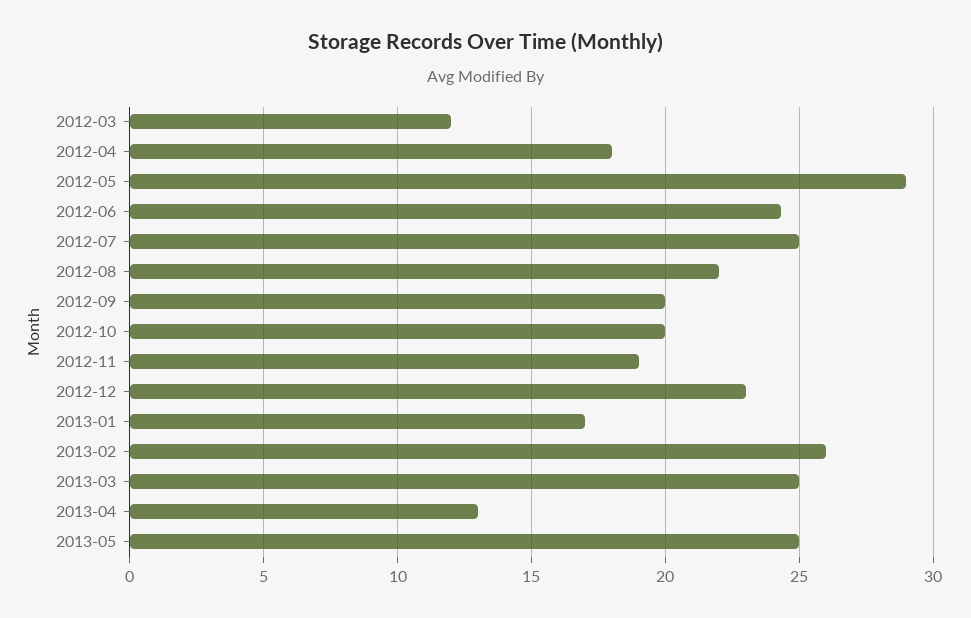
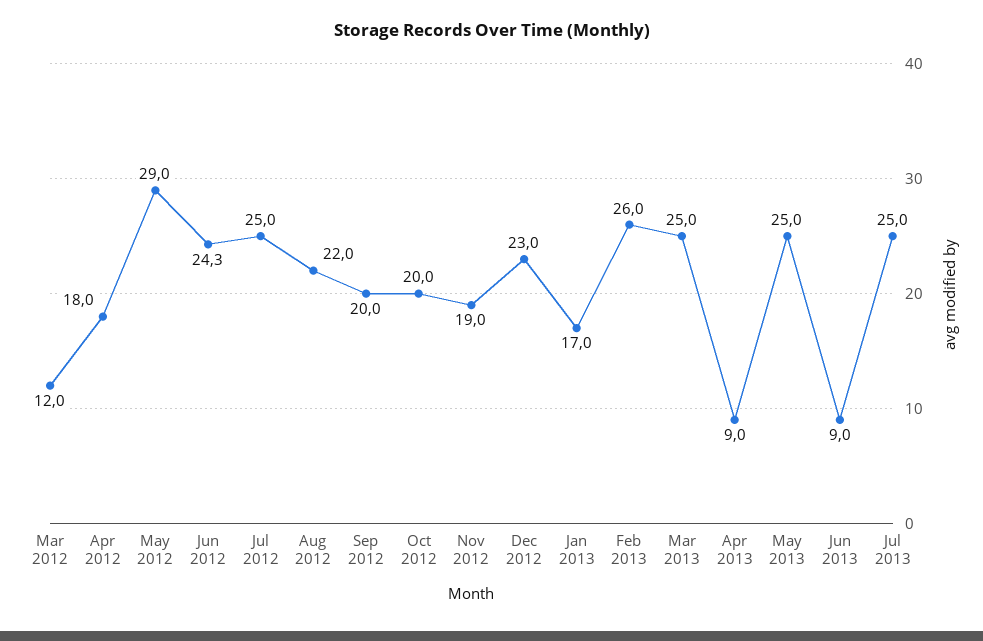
2013-04: 13 -> 9
Jun 2013: none -> 9
Jul 2013: none -> 25

